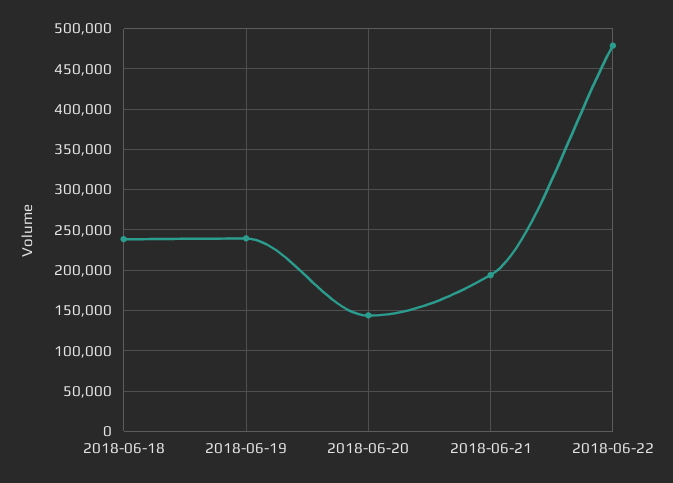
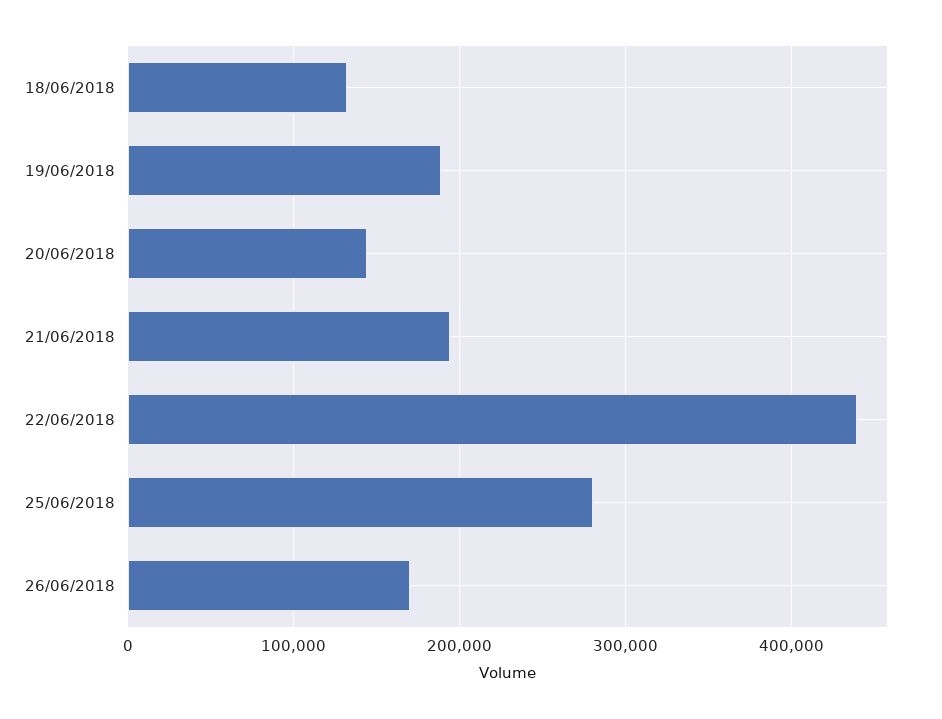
2018-06-18: 240000 -> 130000
2018-06-19: 240000 -> 190000
2018-06-22: 480000 -> 440000
25/06/2018: none -> 280000
26/06/2018: none -> 170000

